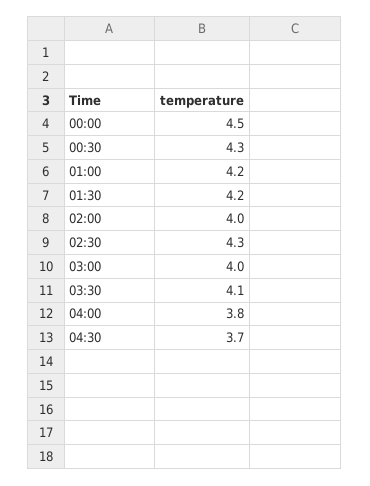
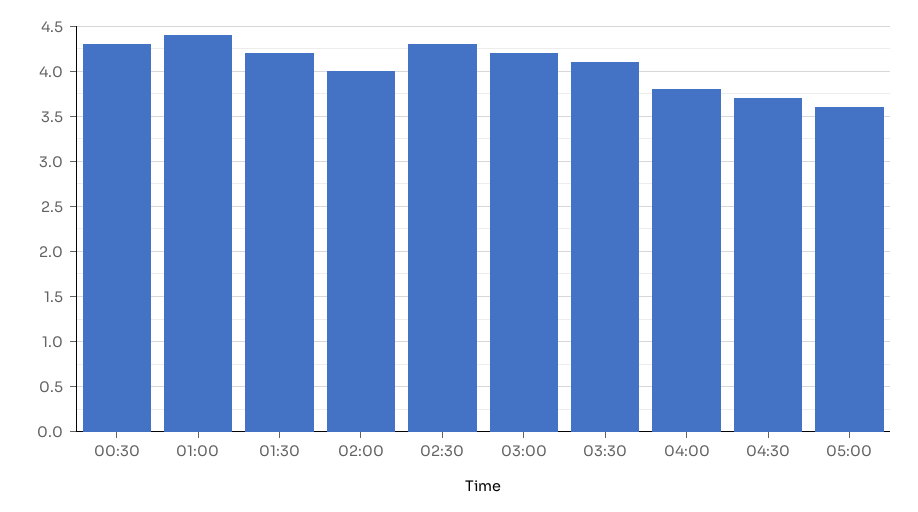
00:00: 4.5 -> none
01:00: 4.2 -> 4.4
03:00: 4 -> 4.2
05:00: none -> 3.6

